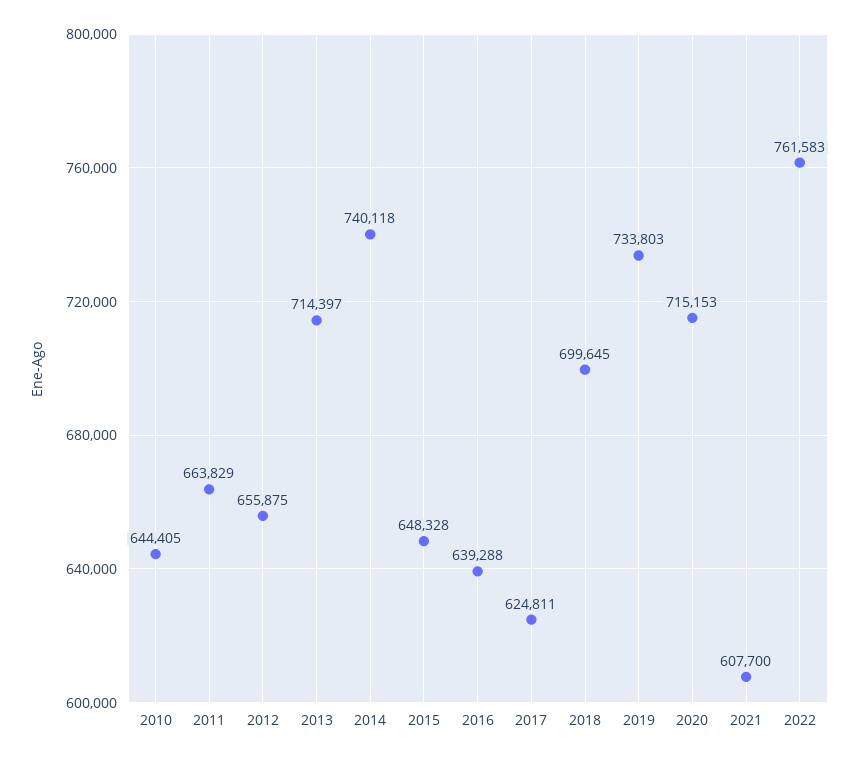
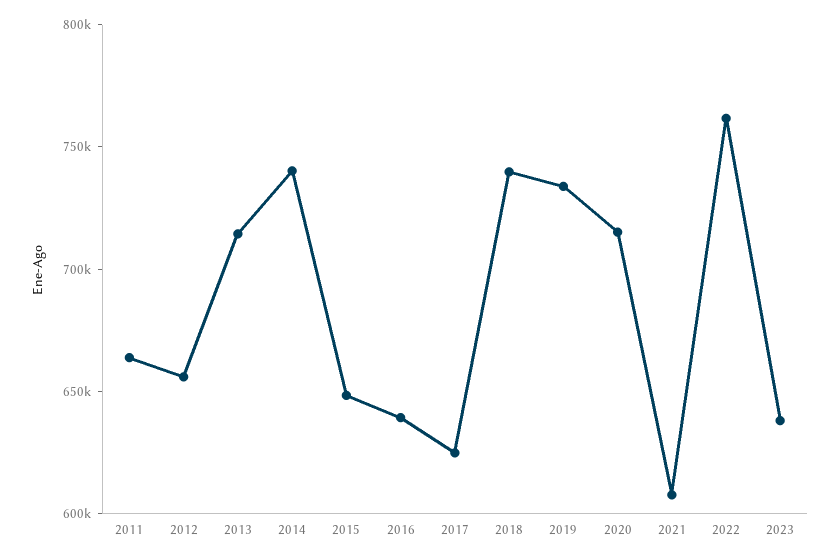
2010: 644405 -> none
2018: 699645 -> 740000
2023: none -> 640000

